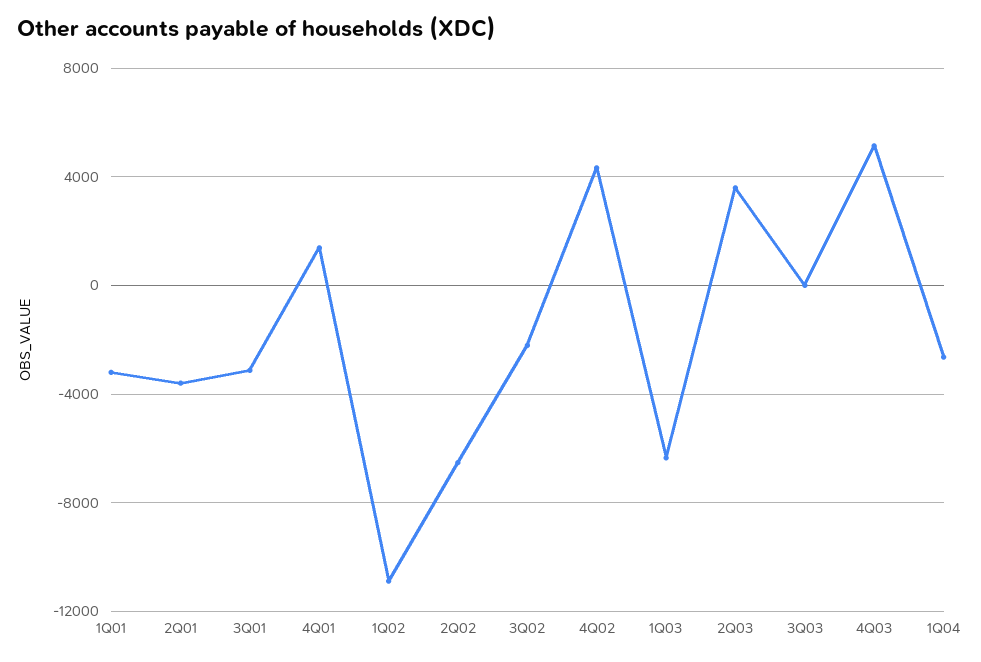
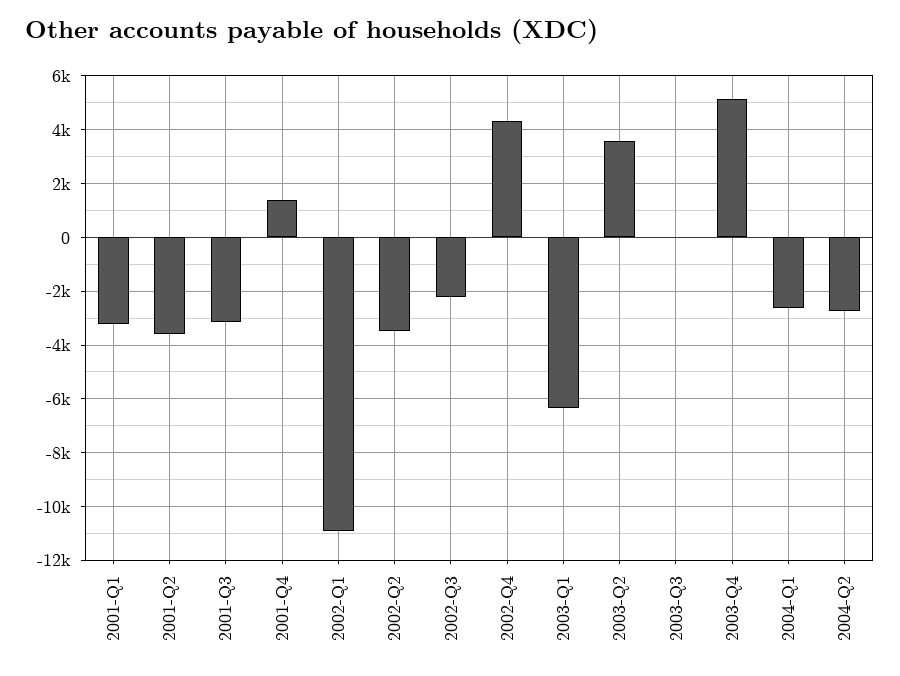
2Q02: -6500 -> -3500
2004-Q2: none -> -2750

